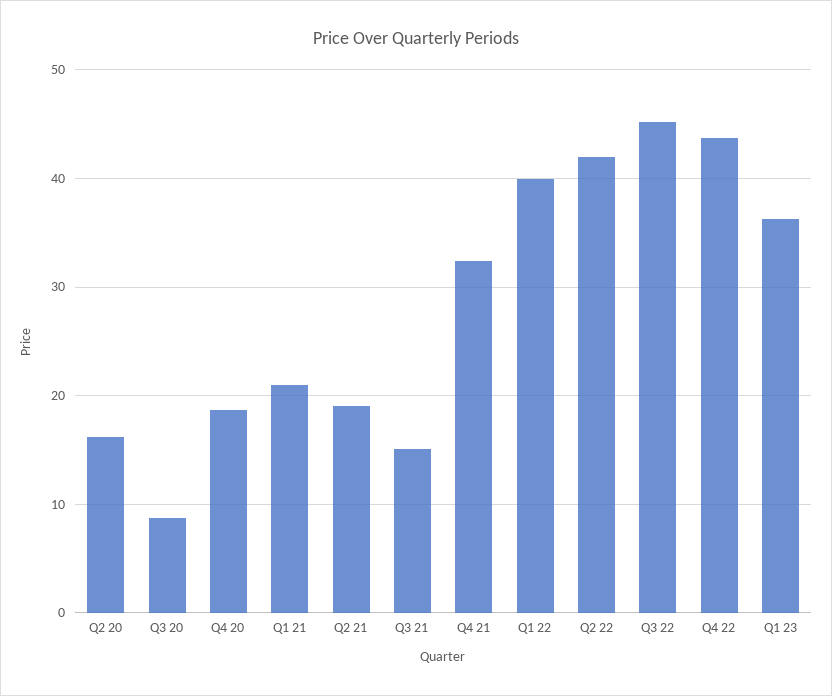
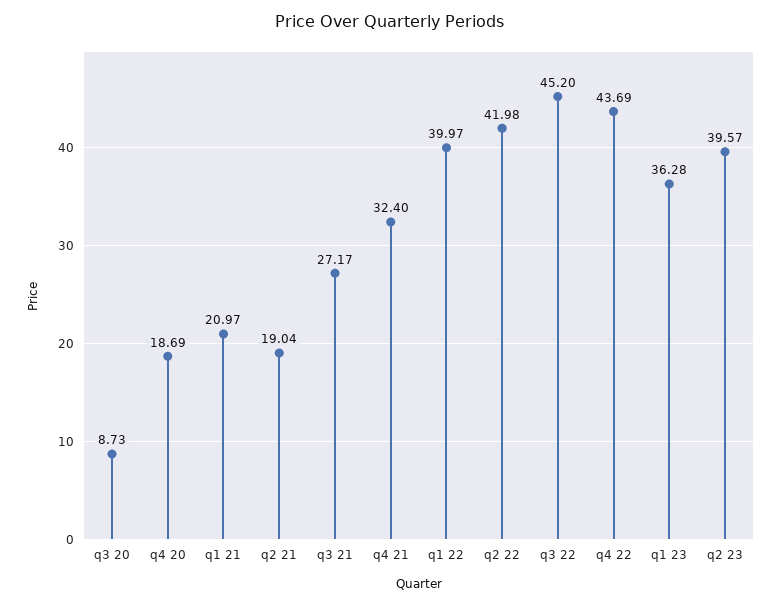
Q2 20: 16 -> none
Q3 21: 15 -> 27.17
q2 23: none -> 39.57

